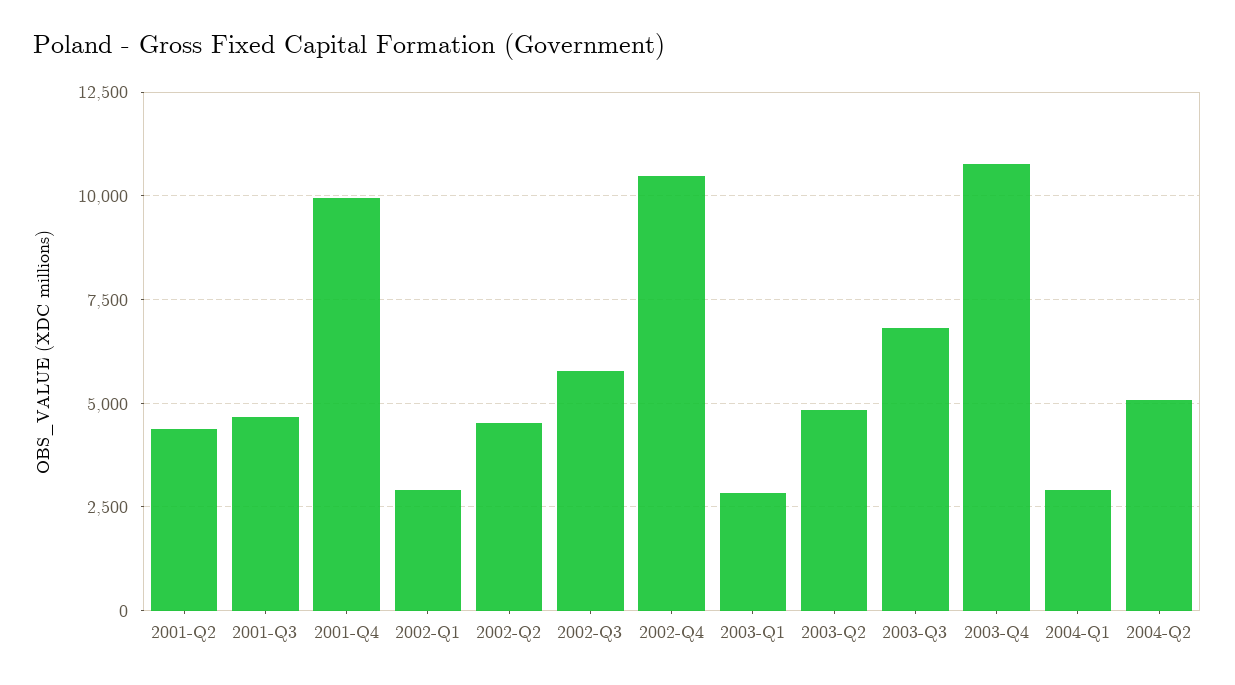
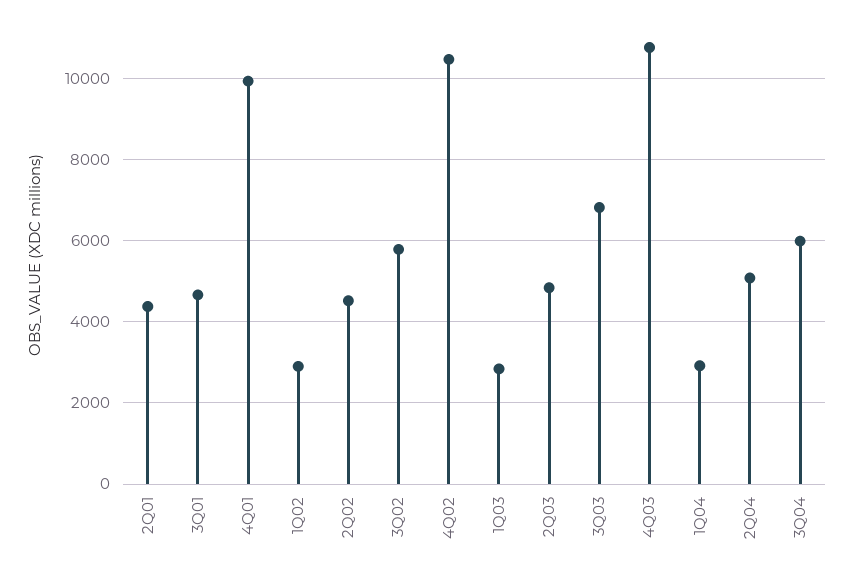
3Q04: none -> 6000

